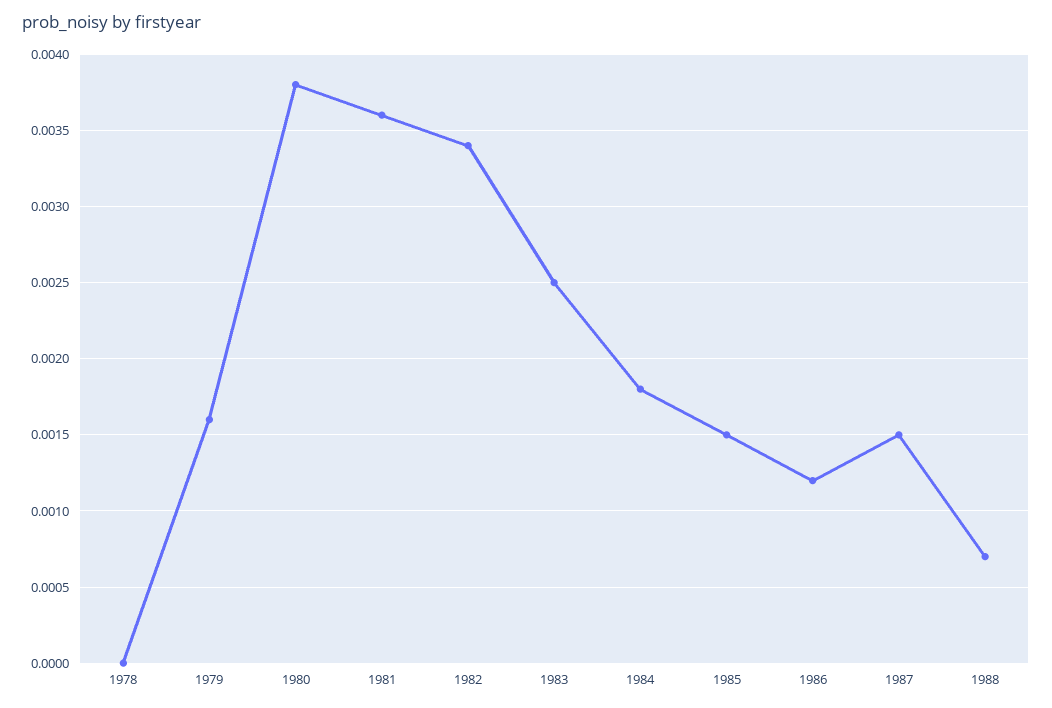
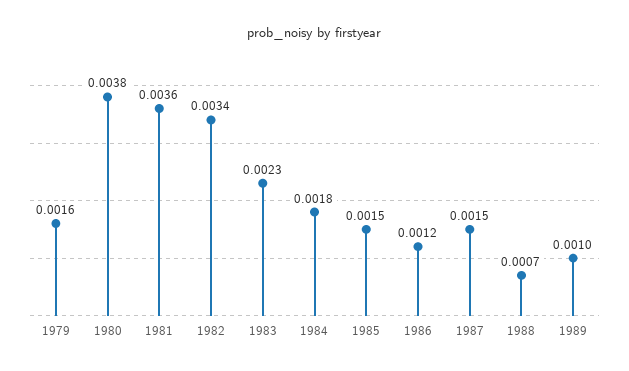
1978: 0 -> none
1983: 0.0025 -> 0.0023
1989: none -> 0.001

